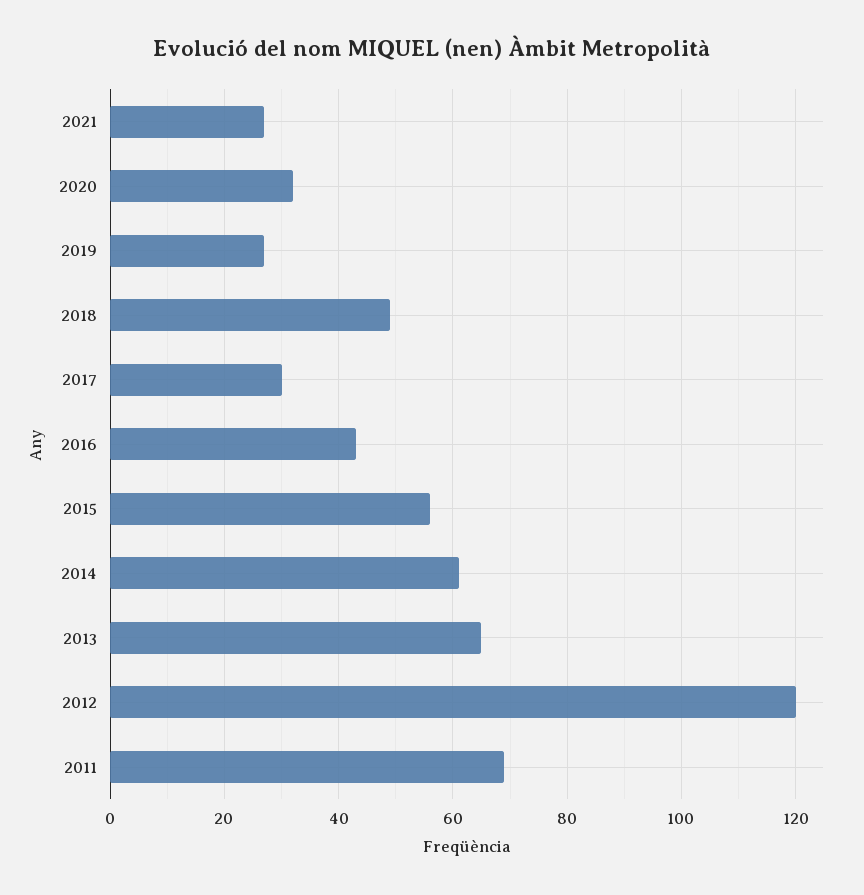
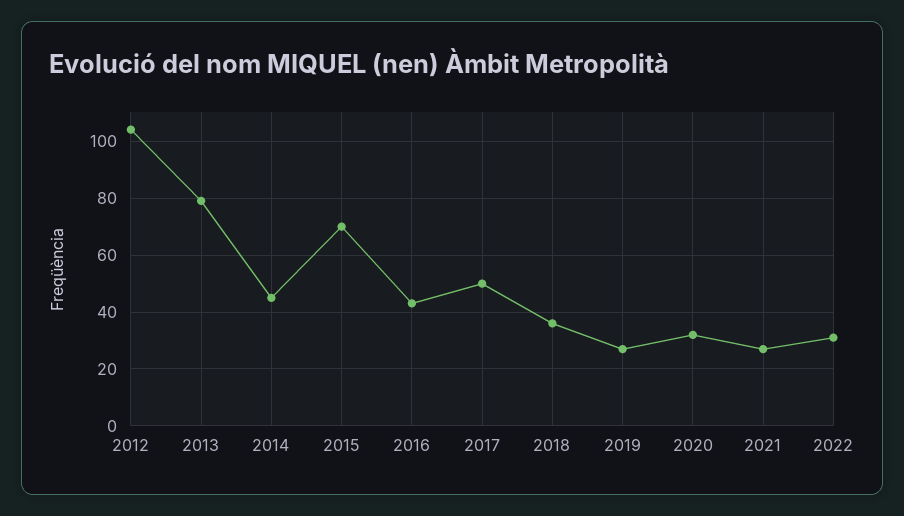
2018: 50 -> 35
2017: 30 -> 50
2015: 55 -> 70
2014: 60 -> 45
2013: 65 -> 80
2012: 120 -> 105
2011: 70 -> none
2022: none -> 30

